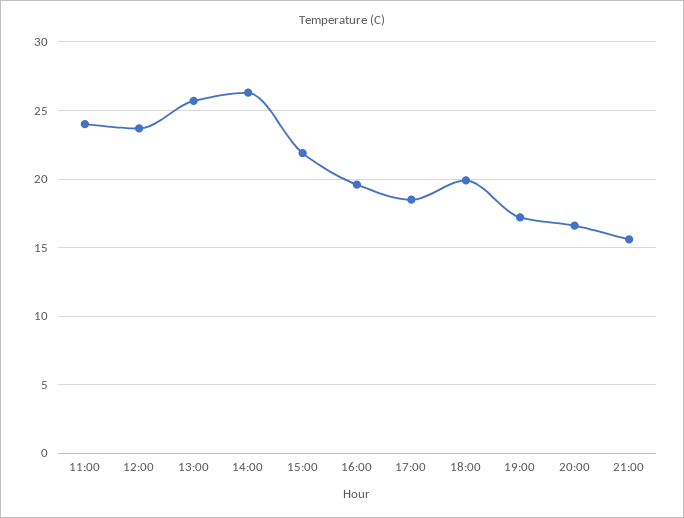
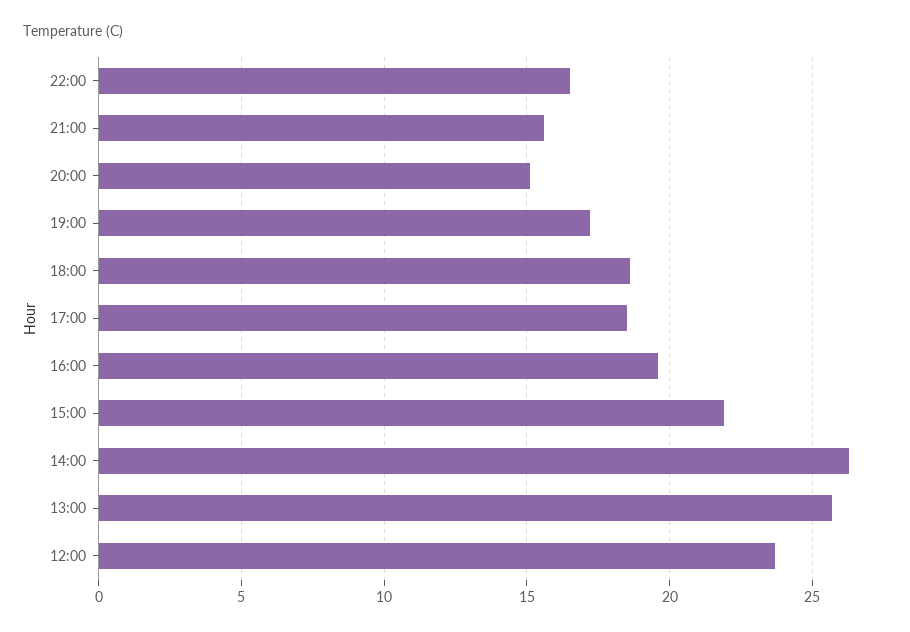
11:00: 24 -> none
18:00: 20 -> 18.5
20:00: 16.5 -> 15
22:00: none -> 16.5

